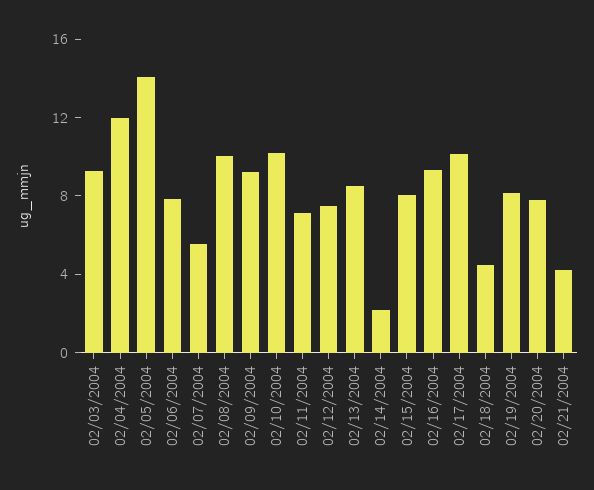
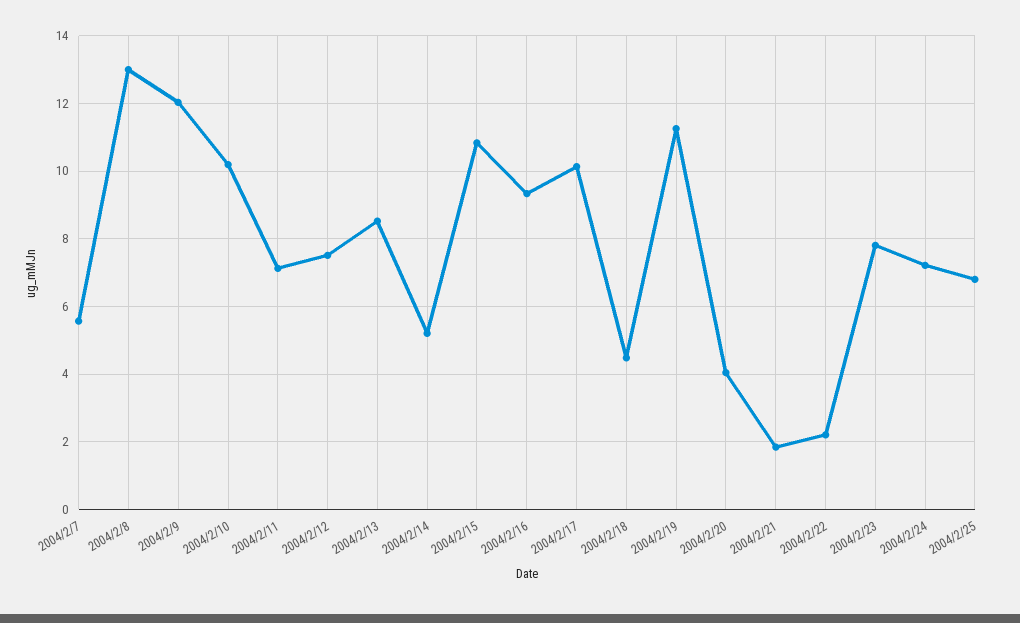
02/03/2004: 9 -> none
02/04/2004: 12 -> none
02/05/2004: 14 -> none
02/06/2004: 8 -> none
02/08/2004: 10 -> 13
02/09/2004: 9 -> 12
02/14/2004: 2 -> 5.2
02/15/2004: 8 -> 10.8
02/19/2004: 8 -> 11.2
02/20/2004: 8 -> 4
02/21/2004: 4 -> 1.8
2004/2/22: none -> 2.2
2004/2/23: none -> 7.8
2004/2/24: none -> 7.2
2004/2/25: none -> 6.8

